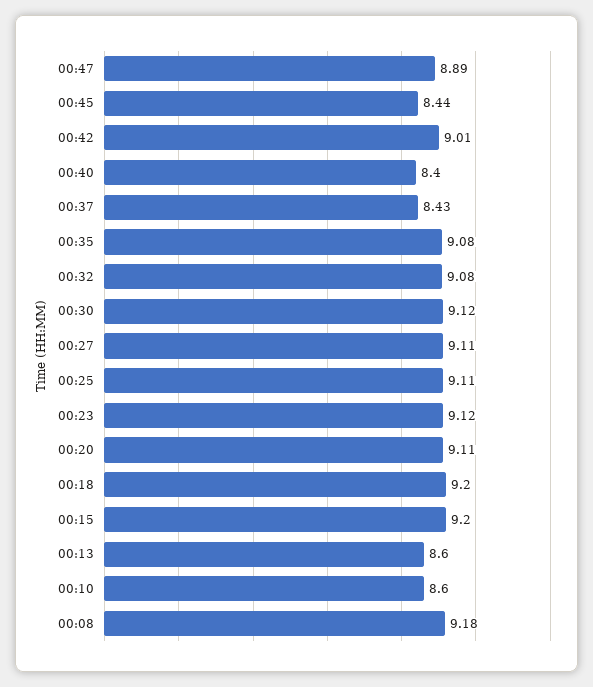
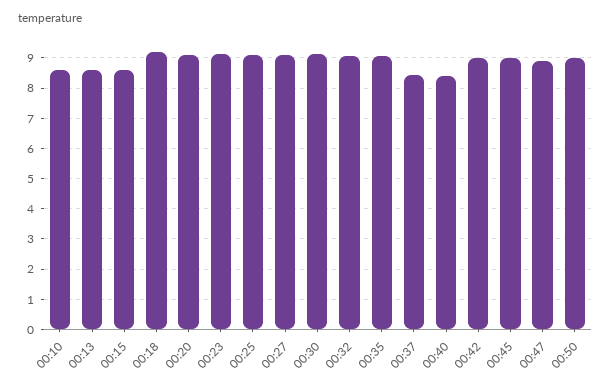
00:45: 8.44 -> 9
00:15: 9.2 -> 8.6
00:08: 9.18 -> none
00:50: none -> 9

